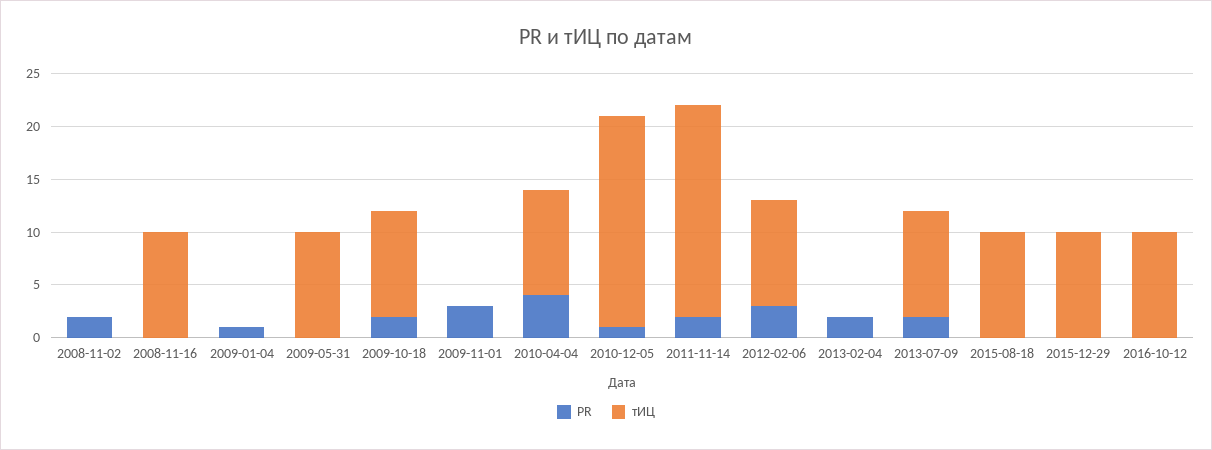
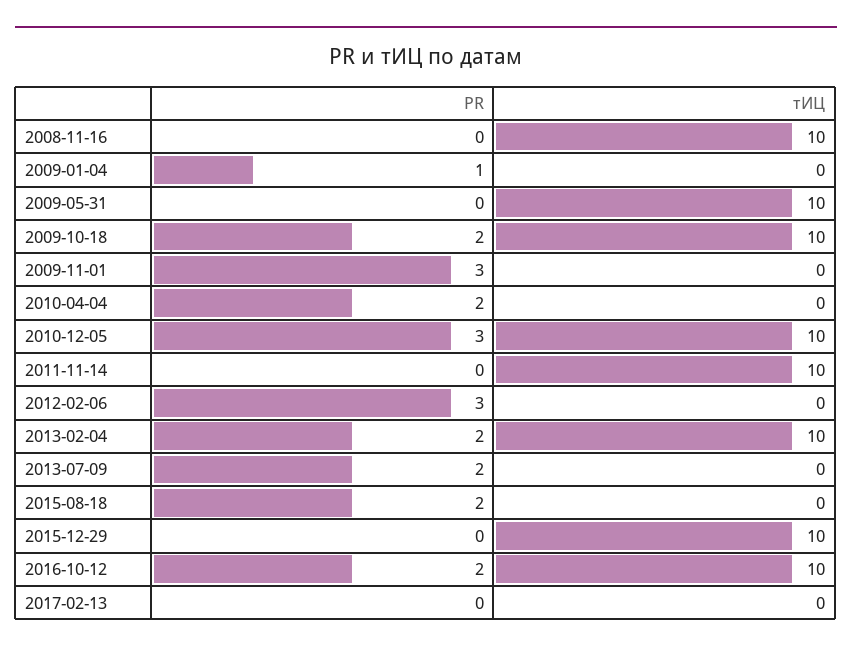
PR, 2008-11-02: 2 -> none
тИЦ, 2008-11-02: 0 -> none
PR, 2010-04-04: 4 -> 2
тИЦ, 2010-04-04: 10 -> 0
PR, 2010-12-05: 1 -> 3
тИЦ, 2010-12-05: 20 -> 10
PR, 2011-11-14: 2 -> 0
тИЦ, 2011-11-14: 20 -> 10
тИЦ, 2012-02-06: 10 -> 0
тИЦ, 2013-02-04: 0 -> 10
тИЦ, 2013-07-09: 10 -> 0
PR, 2015-08-18: 0 -> 2
тИЦ, 2015-08-18: 10 -> 0
PR, 2016-10-12: 0 -> 2
PR, 2017-02-13: none -> 0
тИЦ, 2017-02-13: none -> 0

